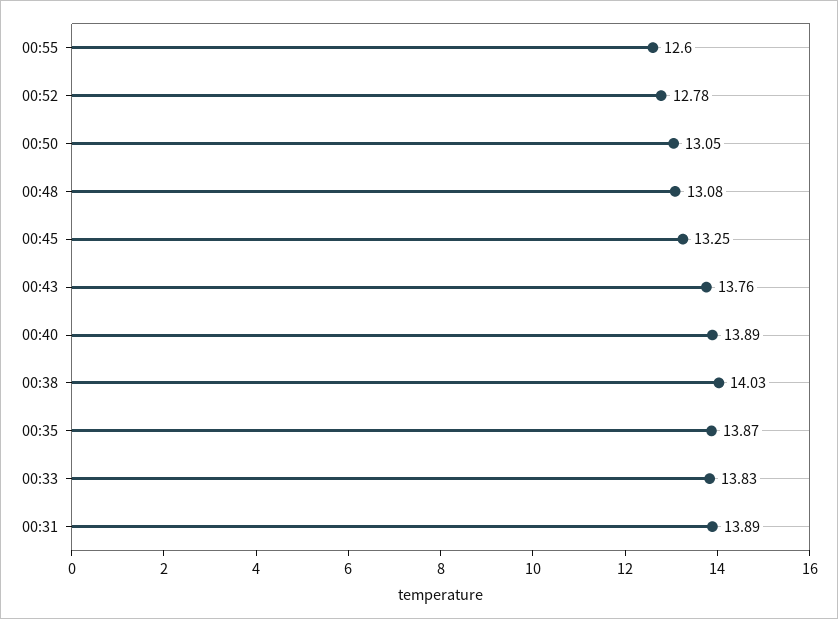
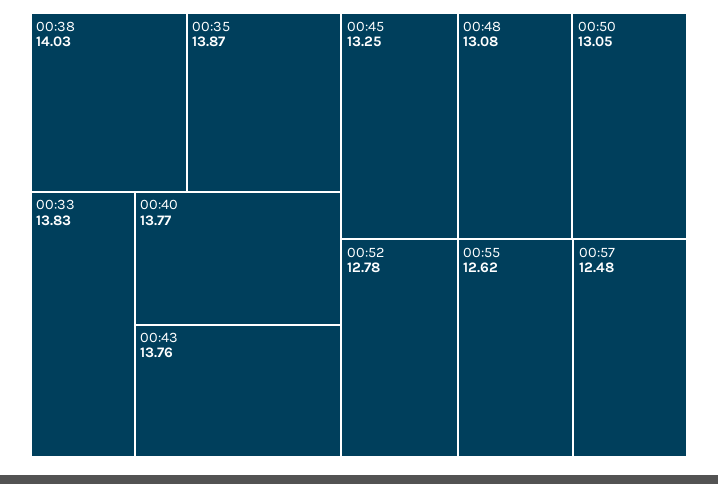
00:55: 12.6 -> 12.62
00:40: 13.89 -> 13.77
00:31: 13.89 -> none
00:57: none -> 12.48

